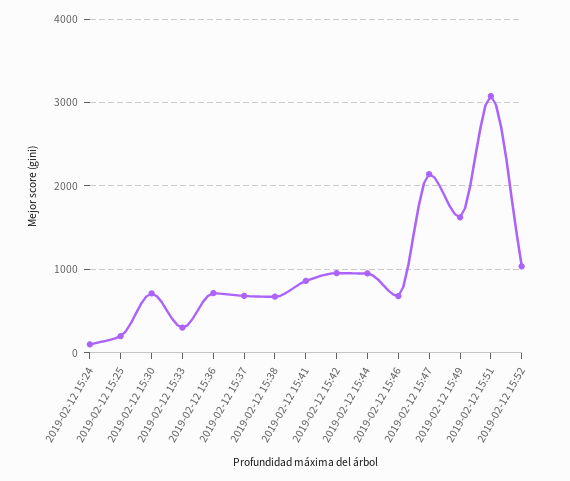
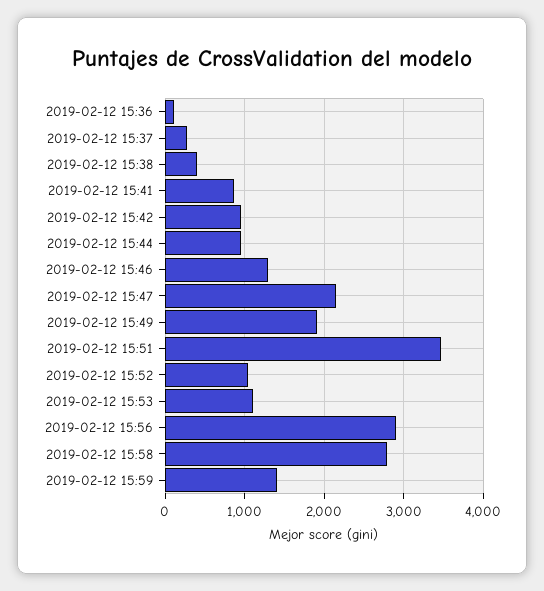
2019-02-12 15:24: 100 -> none
2019-02-12 15:25: 200 -> none
2019-02-12 15:30: 700 -> none
2019-02-12 15:33: 300 -> none
2019-02-12 15:36: 700 -> 100
2019-02-12 15:37: 700 -> 300
2019-02-12 15:38: 700 -> 400
2019-02-12 15:46: 700 -> 1300
2019-02-12 15:49: 1600 -> 1900
2019-02-12 15:51: 3100 -> 3500
2019-02-12 15:53: none -> 1100
2019-02-12 15:56: none -> 2900
2019-02-12 15:58: none -> 2800
2019-02-12 15:59: none -> 1400

